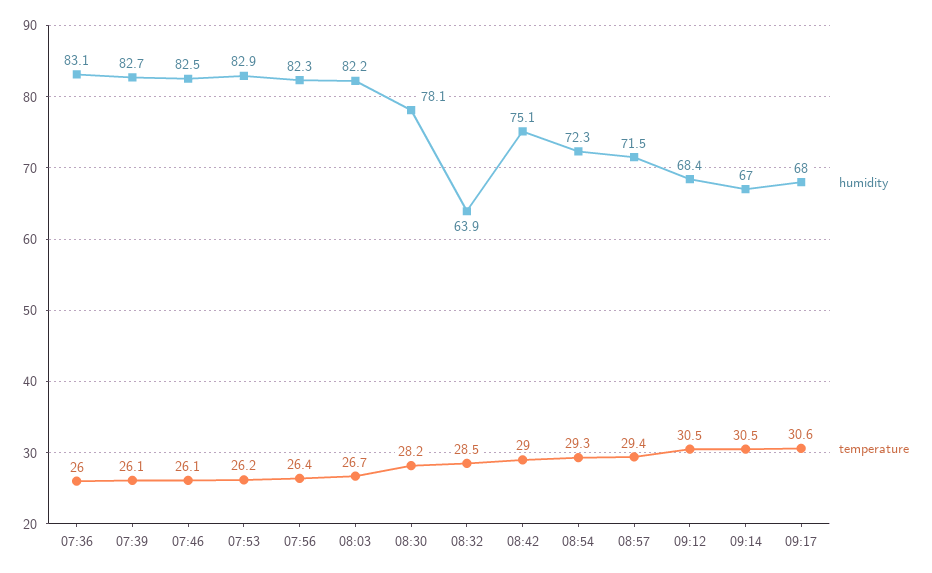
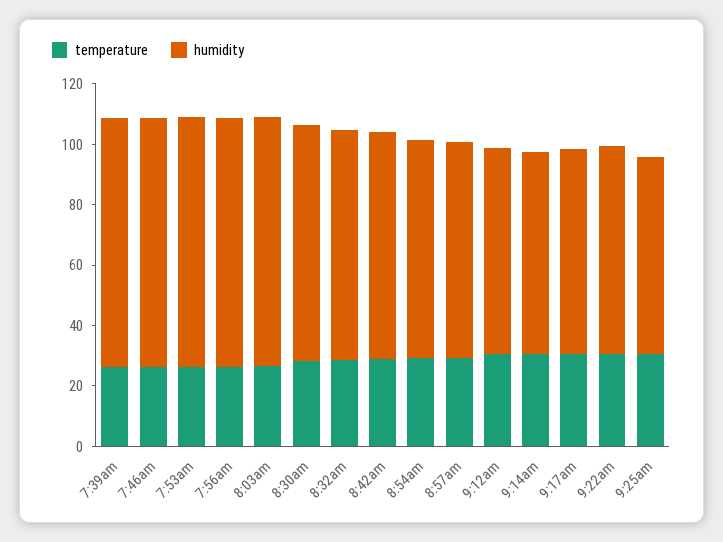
humidity, 07:36: 83.1 -> none
temperature, 07:36: 26 -> none
humidity, 08:32: 63.9 -> 75
temperature, 9:22am: none -> 30
humidity, 9:22am: none -> 70
temperature, 9:25am: none -> 30
humidity, 9:25am: none -> 65

